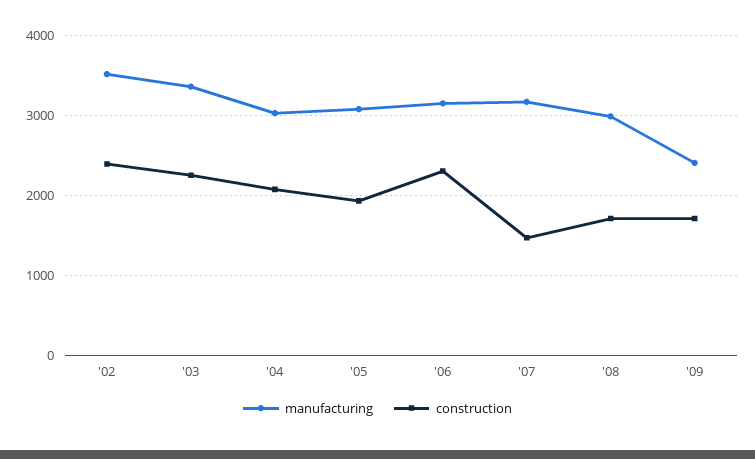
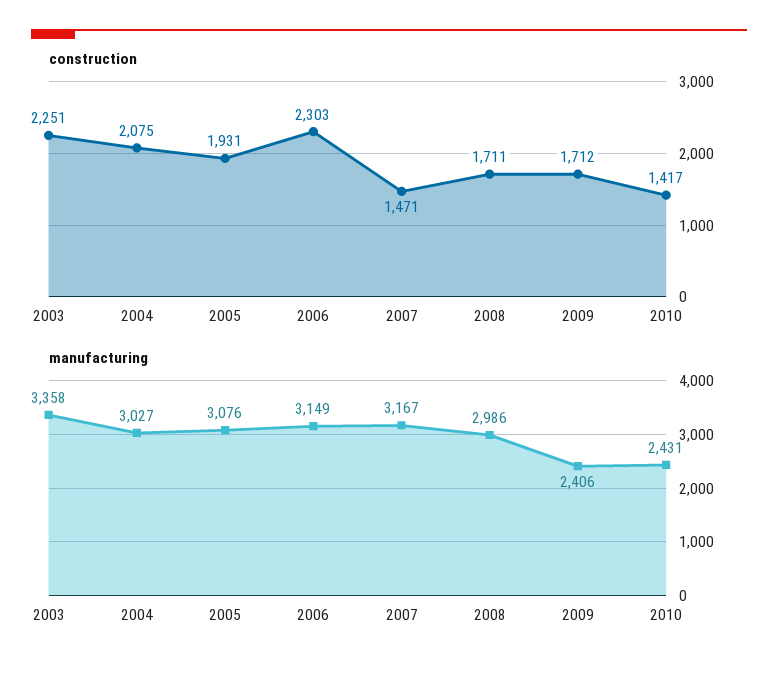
manufacturing, '02: 3500 -> none
construction, '02: 2400 -> none
construction, 2010: none -> 1417
manufacturing, 2010: none -> 2431

